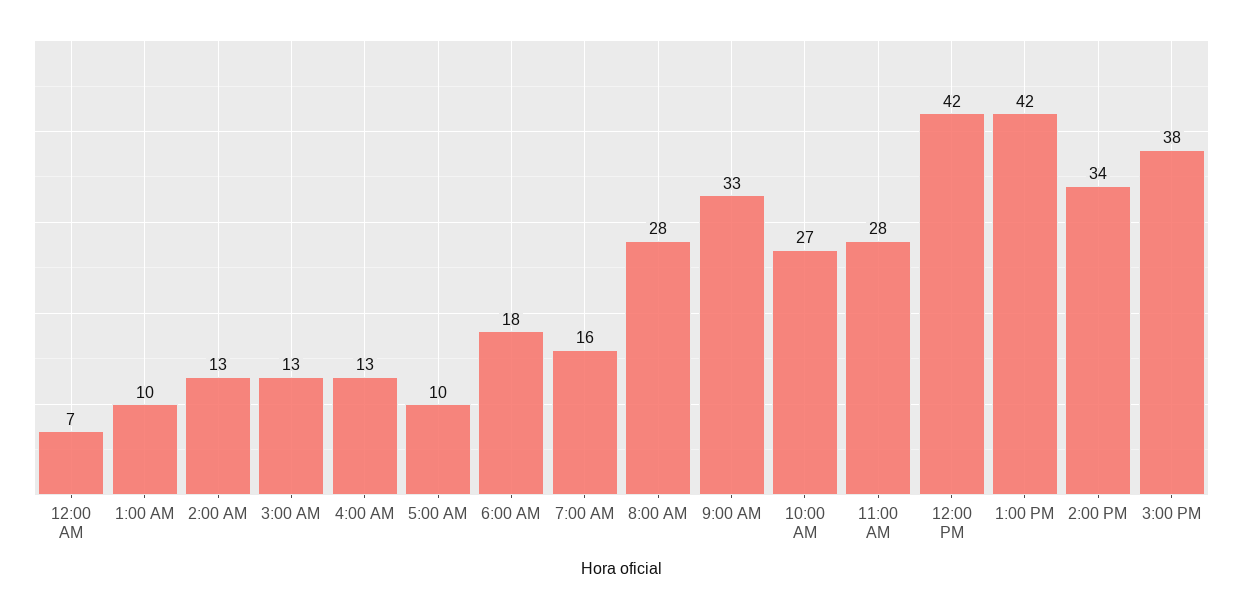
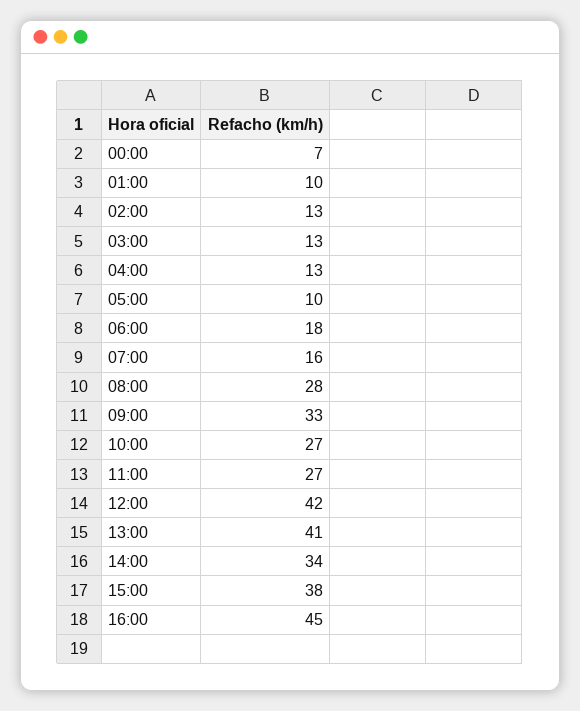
11:00 AM: 28 -> 27
1:00 PM: 42 -> 41
16:00: none -> 45

